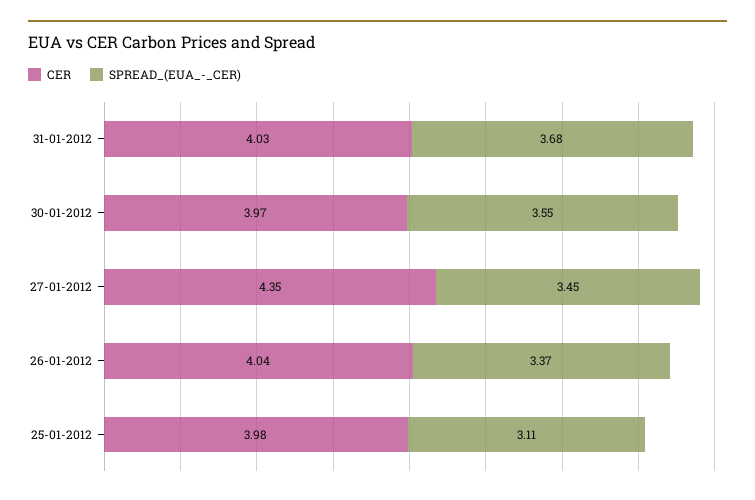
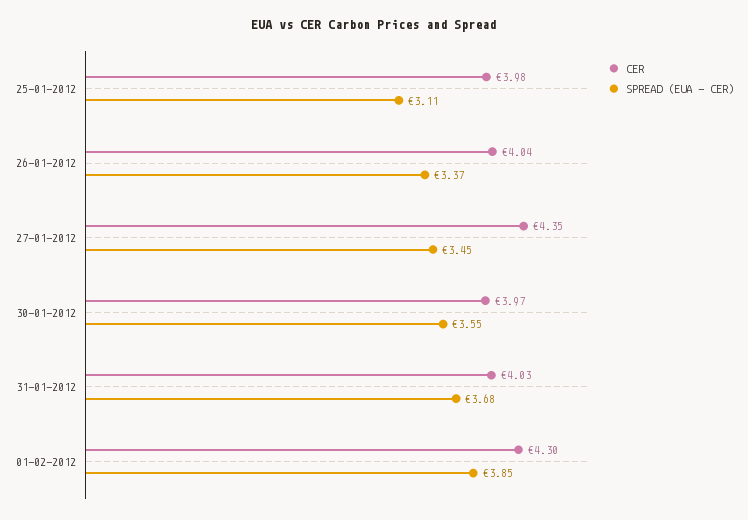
CER, 01-02-2012: none -> 4.3
SPREAD_(EUA_-_CER), 01-02-2012: none -> 3.85

